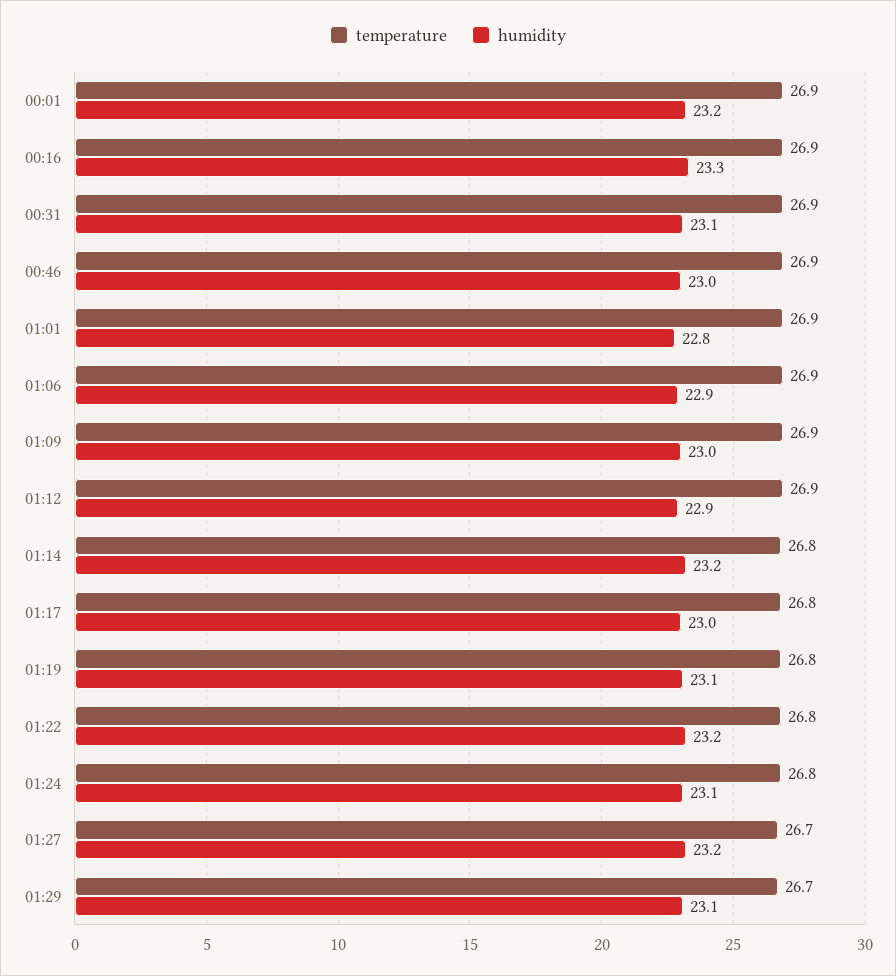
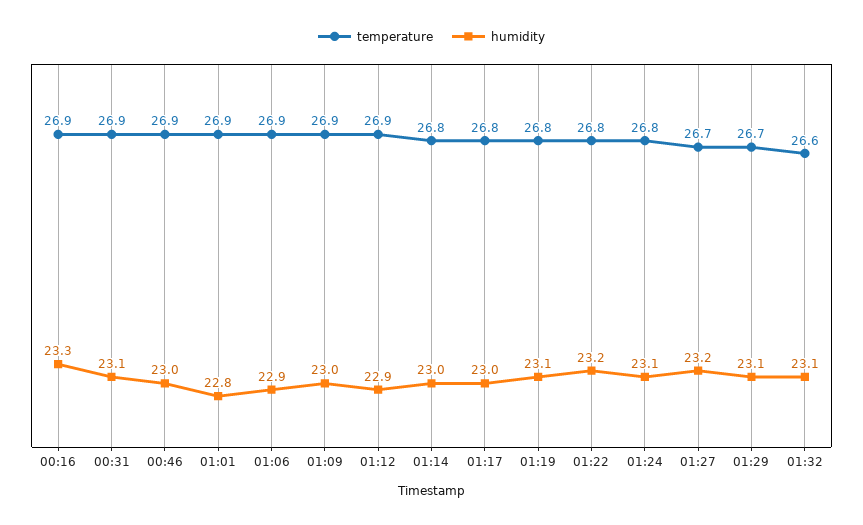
temperature, 00:01: 26.9 -> none
humidity, 00:01: 23.2 -> none
humidity, 01:14: 23.2 -> 23
temperature, 01:32: none -> 26.6
humidity, 01:32: none -> 23.1

